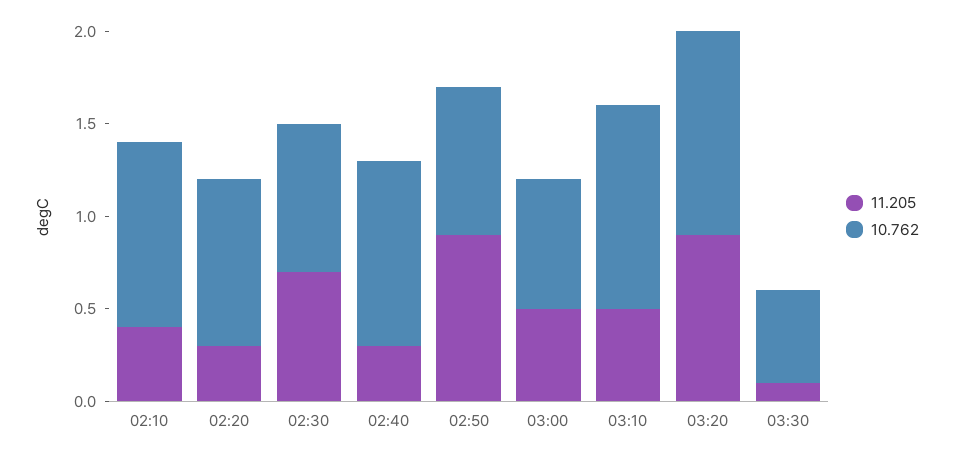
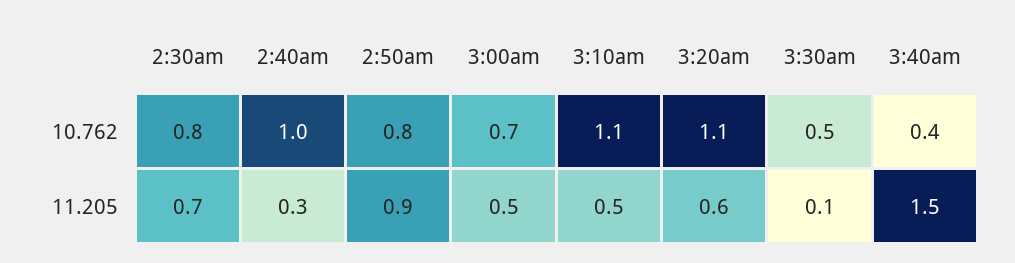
11.205, 02:10: 0.4 -> none
10.762, 02:10: 1 -> none
11.205, 02:20: 0.3 -> none
10.762, 02:20: 0.9 -> none
11.205, 03:20: 0.9 -> 0.6
10.762, 3:40am: none -> 0.4
11.205, 3:40am: none -> 1.5

